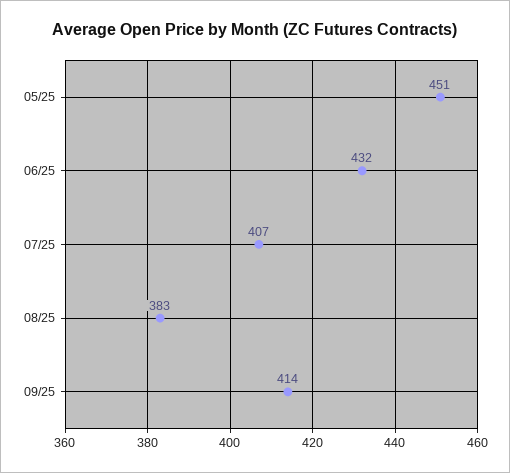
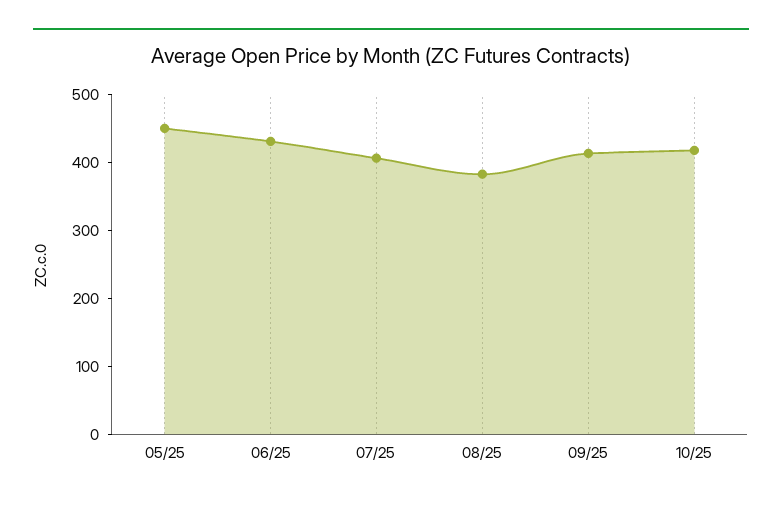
10/25: none -> 420

